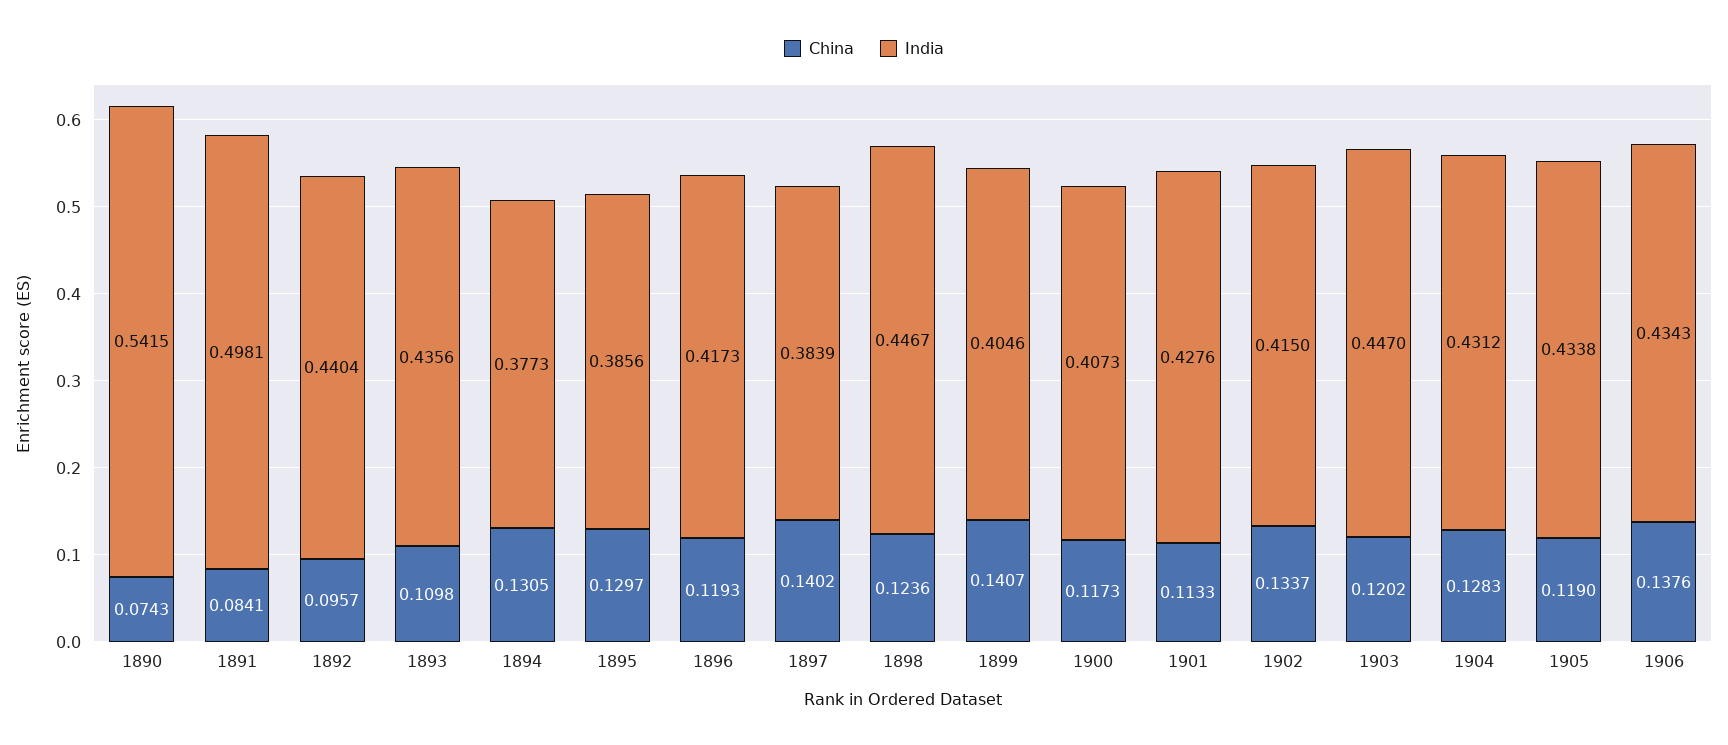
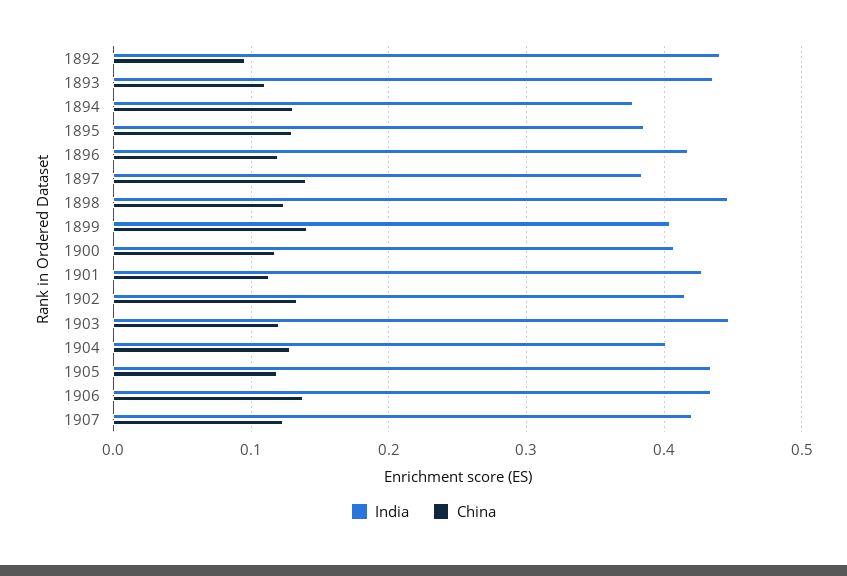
China, 1890: 0.0743 -> none
India, 1890: 0.5415 -> none
China, 1891: 0.0841 -> none
India, 1891: 0.4981 -> none
India, 1904: 0.4312 -> 0.4
India, 1907: none -> 0.42
China, 1907: none -> 0.12

